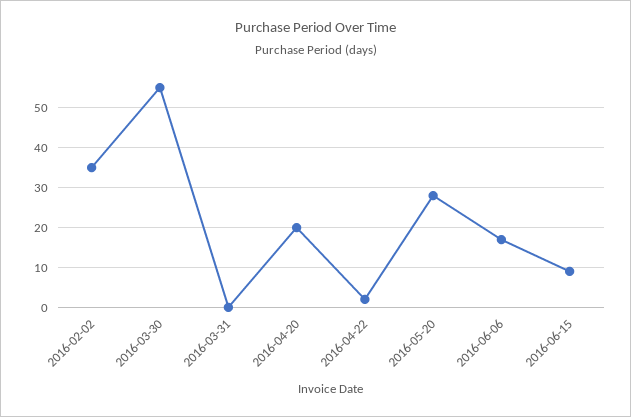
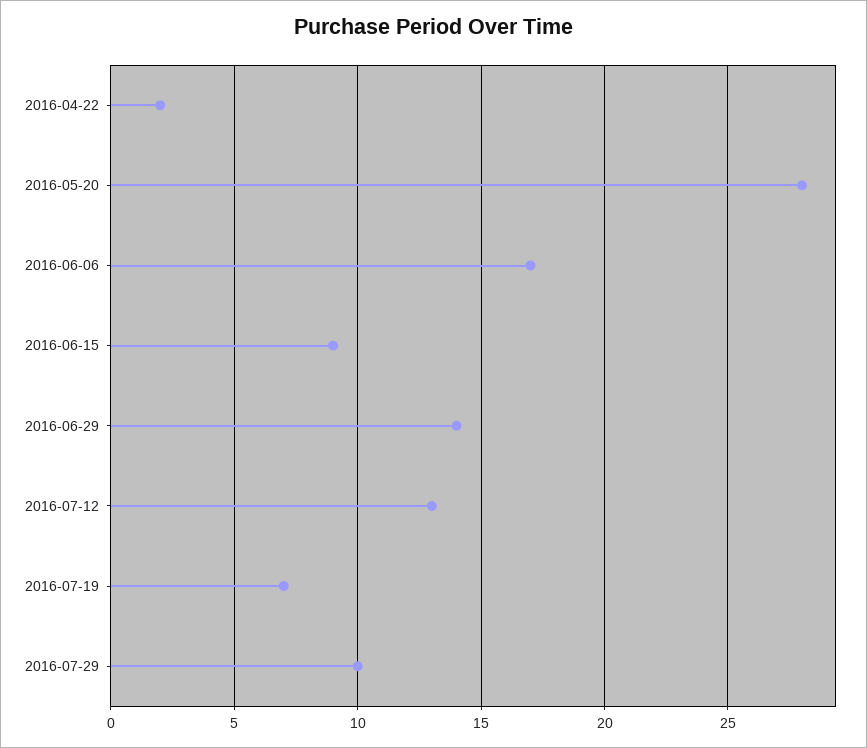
2016-02-02: 35 -> none
2016-03-30: 55 -> none
2016-03-31: 0 -> none
2016-04-20: 20 -> none
2016-06-29: none -> 14
2016-07-12: none -> 13
2016-07-19: none -> 7
2016-07-29: none -> 10

